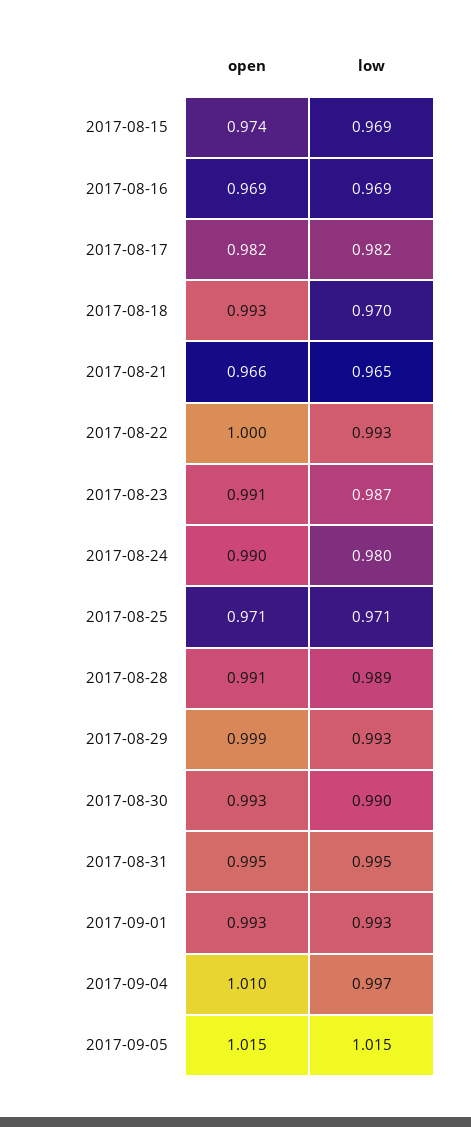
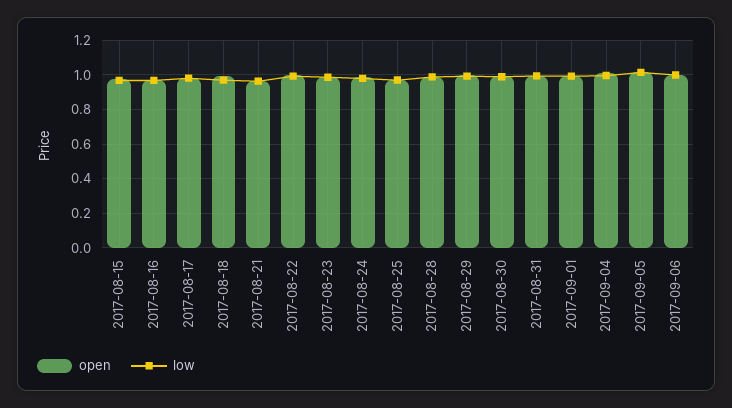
open, 2017-09-06: none -> 1
low, 2017-09-06: none -> 1

